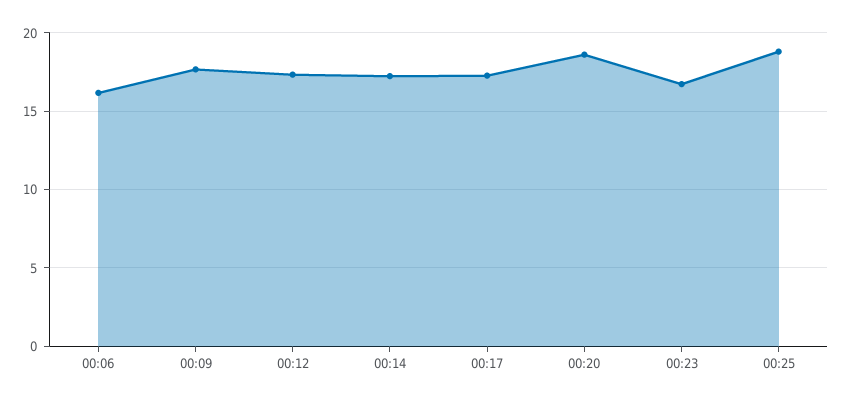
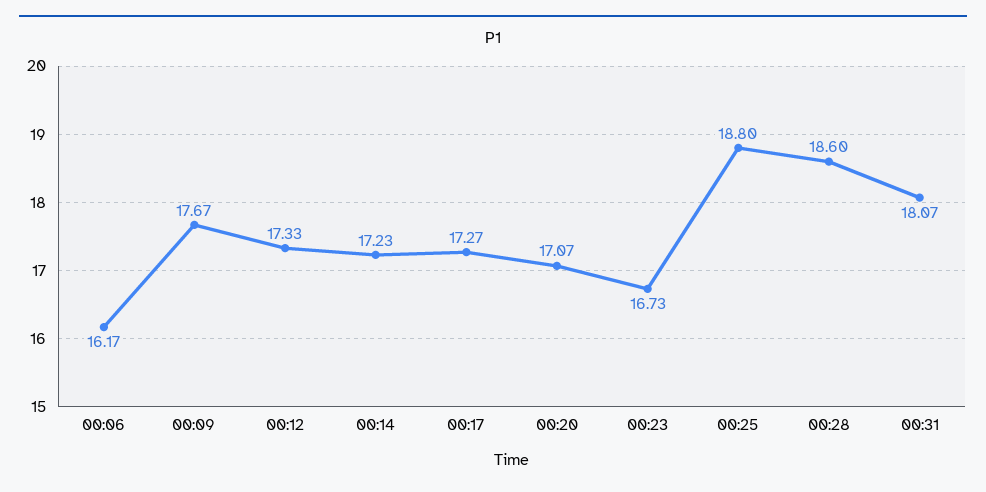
00:20: 18.5 -> 17.07
00:28: none -> 18.6
00:31: none -> 18.07

